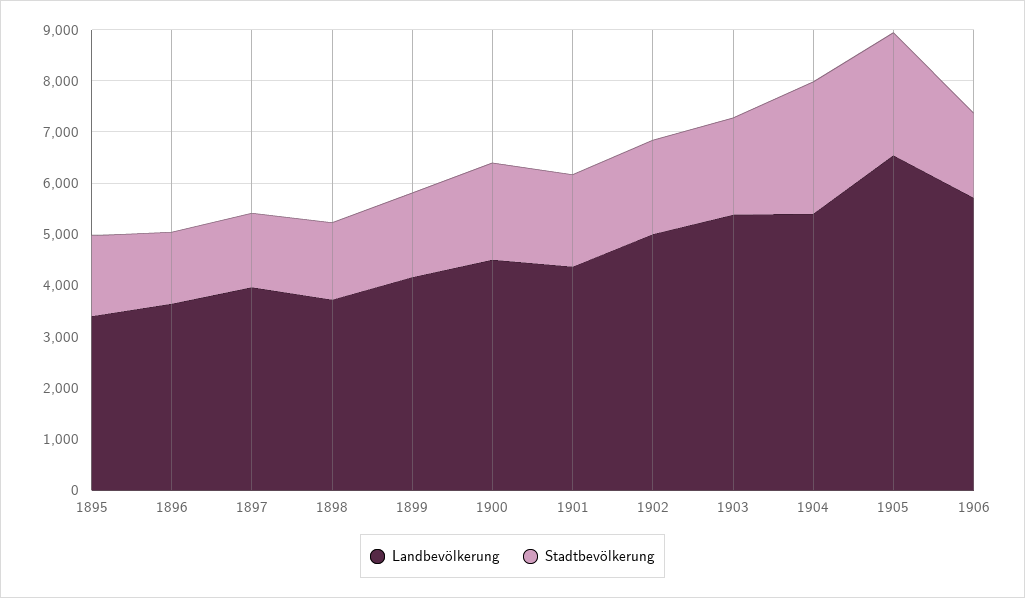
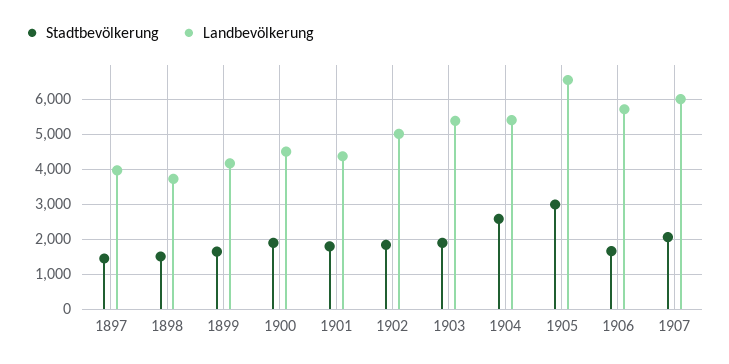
Landbevölkerung, 1895: 3400 -> none
Stadtbevölkerung, 1895: 1600 -> none
Landbevölkerung, 1896: 3600 -> none
Stadtbevölkerung, 1896: 1400 -> none
Stadtbevölkerung, 1905: 2400 -> 3000
Stadtbevölkerung, 1907: none -> 2000
Landbevölkerung, 1907: none -> 6000

